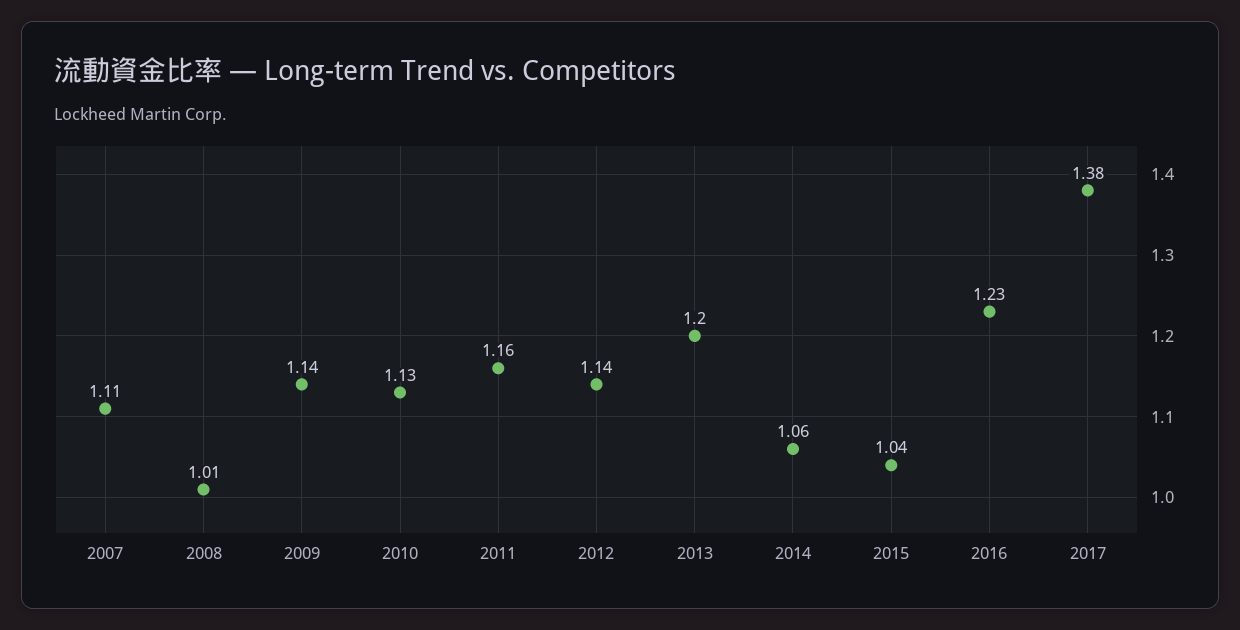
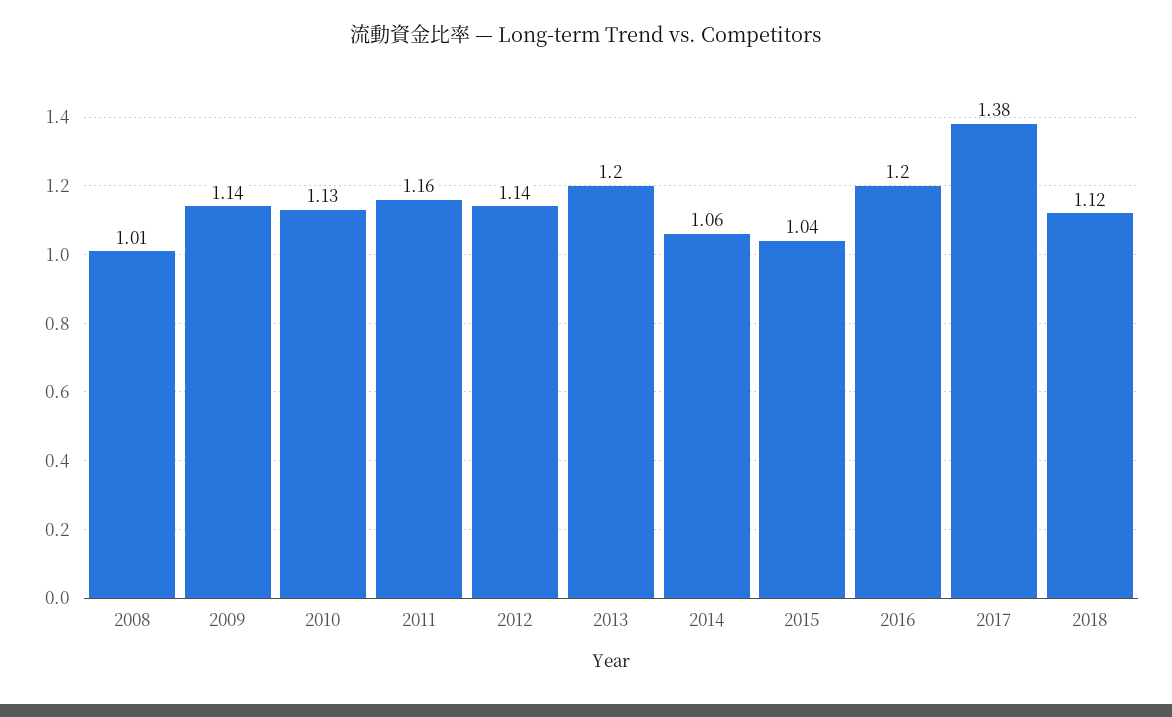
2007: 1.11 -> none
2016: 1.23 -> 1.2
2018: none -> 1.12

